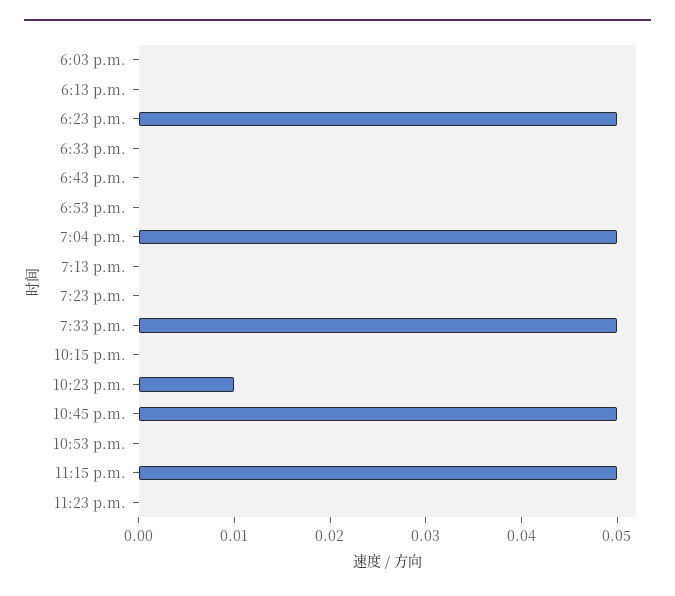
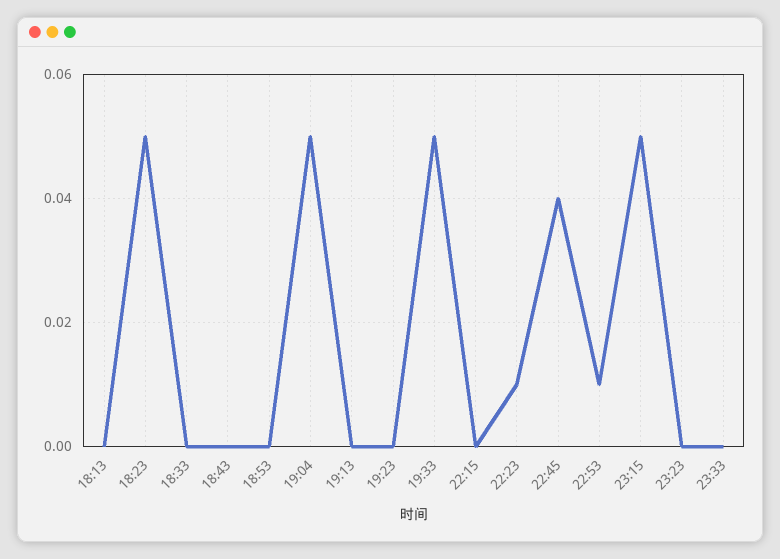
6:03 p.m.: 0 -> none
10:45 p.m.: 0.05 -> 0.04
10:53 p.m.: 0 -> 0.01
23:33: none -> 0

